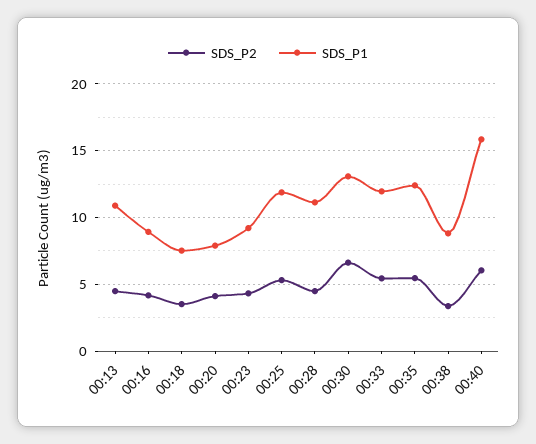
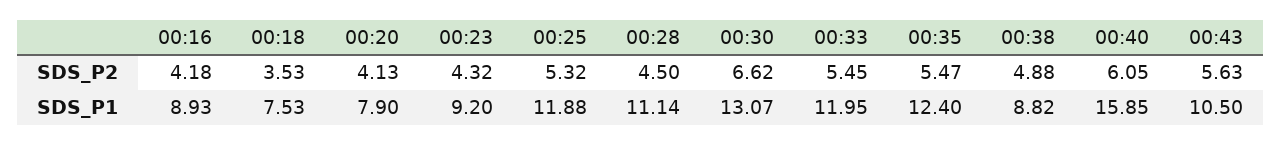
SDS_P2, 00:13: 4.5 -> none
SDS_P1, 00:13: 11 -> none
SDS_P2, 00:38: 3.5 -> 4.88
SDS_P2, 00:43: none -> 5.63
SDS_P1, 00:43: none -> 10.5

